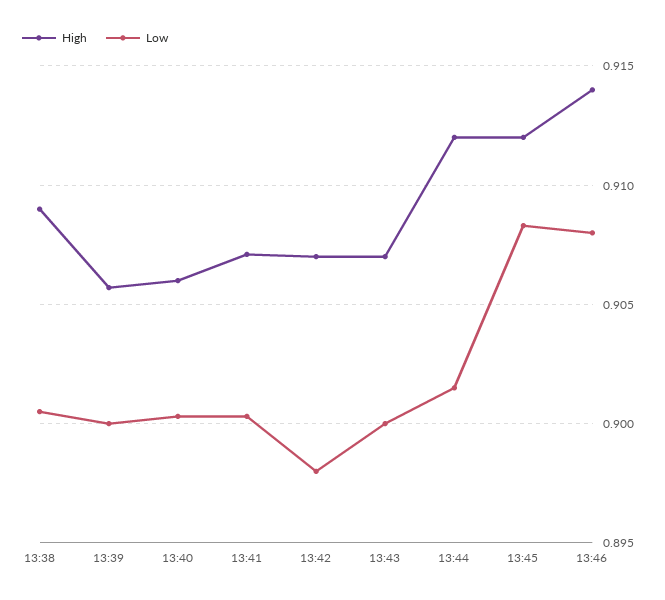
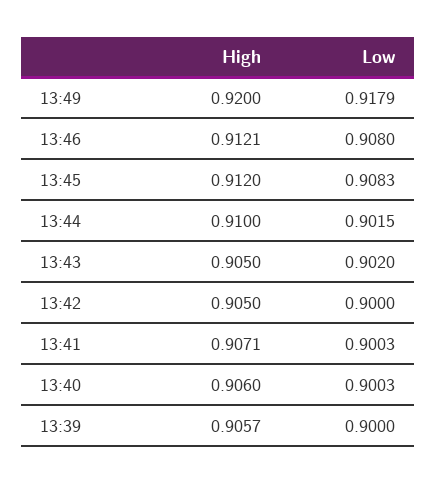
High, 13:38: 0.909 -> none
Low, 13:38: 0.9005 -> none
High, 13:42: 0.907 -> 0.905
Low, 13:42: 0.898 -> 0.9
High, 13:43: 0.907 -> 0.905
Low, 13:43: 0.9 -> 0.902
High, 13:44: 0.912 -> 0.91
High, 13:46: 0.914 -> 0.9121
High, 13:49: none -> 0.92
Low, 13:49: none -> 0.9179

